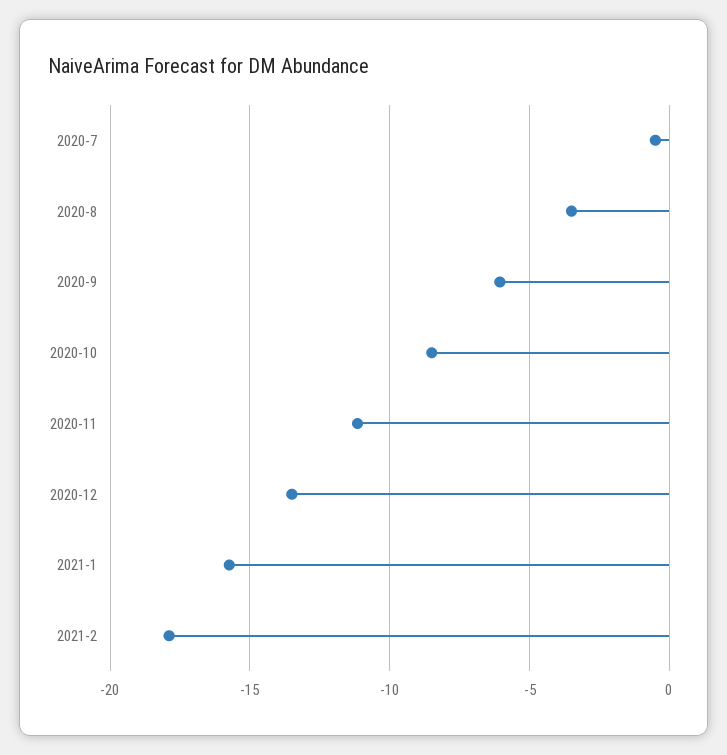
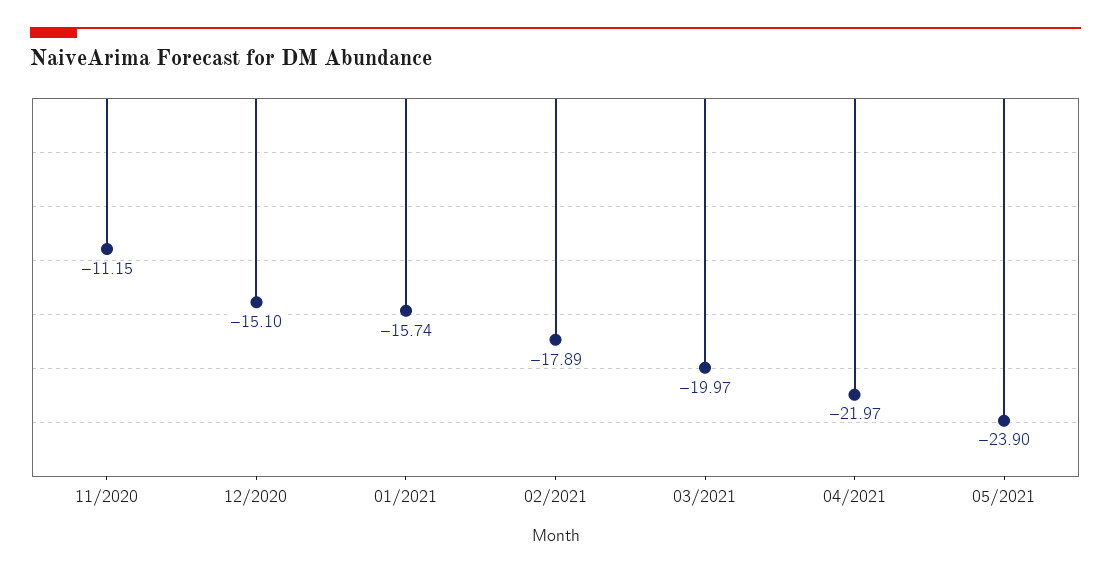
2020-7: -0.5 -> none
2020-8: -3.5 -> none
2020-9: -6 -> none
2020-10: -8.5 -> none
2020-12: -13.5 -> -15.1
03/2021: none -> -19.97
04/2021: none -> -21.97
05/2021: none -> -23.9

